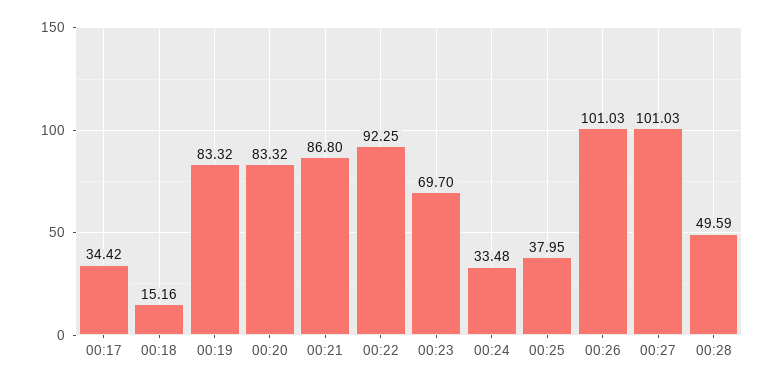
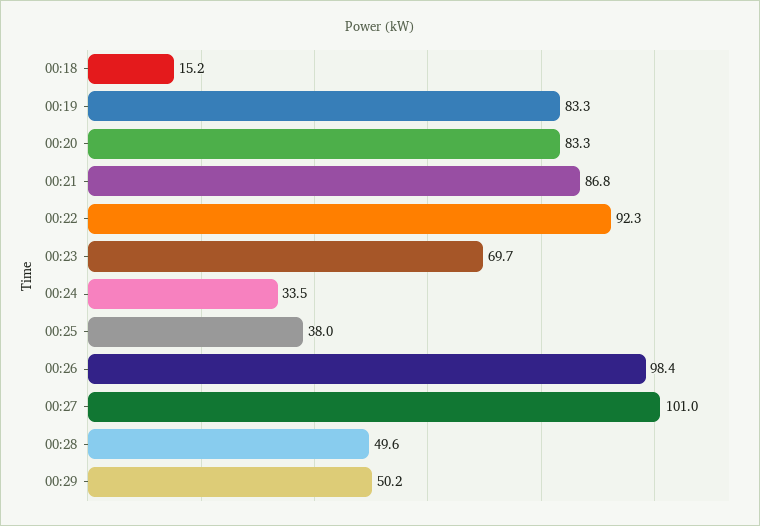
00:17: 34.42 -> none
00:26: 101.03 -> 98.4
00:29: none -> 50.2

